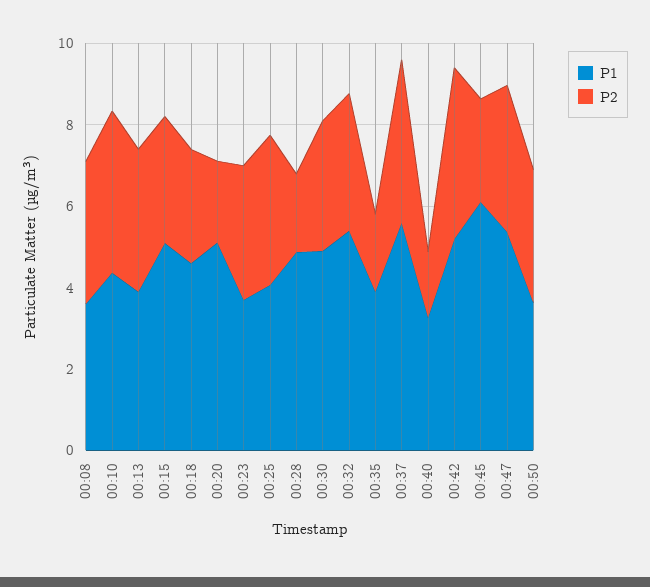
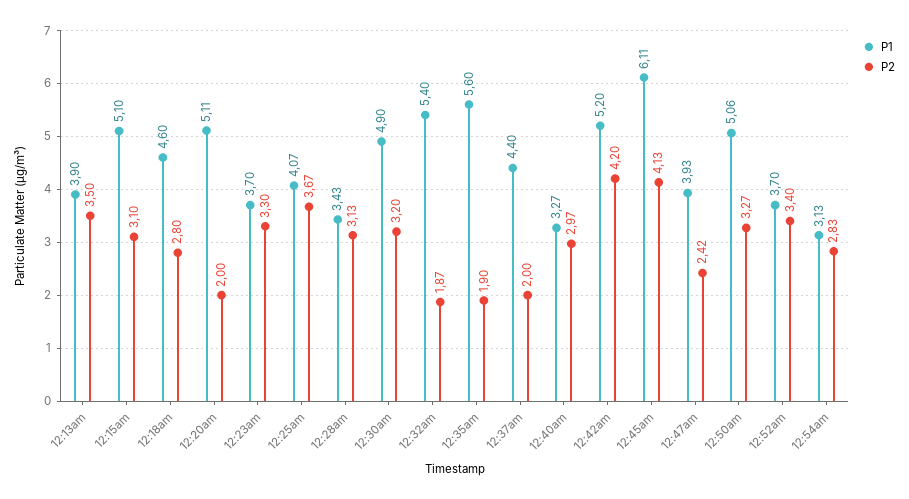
P1, 00:08: 3.5 -> none
P2, 00:08: 3.5 -> none
P1, 00:10: 4.5 -> none
P2, 00:10: 4 -> none
P1, 00:28: 5 -> 3.43
P2, 00:28: 2 -> 3.13
P2, 00:32: 3.5 -> 1.87
P1, 00:35: 4 -> 5.6
P1, 00:37: 5.5 -> 4.4
P2, 00:37: 4 -> 2
P2, 00:40: 1.5 -> 2.97
P2, 00:45: 2.5 -> 4.13
P1, 00:47: 5.5 -> 3.93
P2, 00:47: 3.5 -> 2.42
P1, 00:50: 3.5 -> 5.06
P1, 12:52am: none -> 3.7
P2, 12:52am: none -> 3.4
P1, 12:54am: none -> 3.13
P2, 12:54am: none -> 2.83

